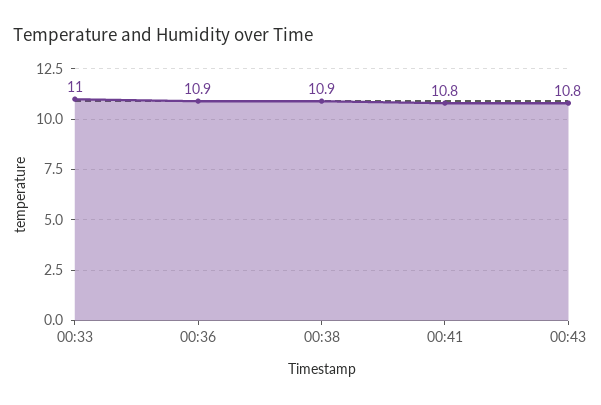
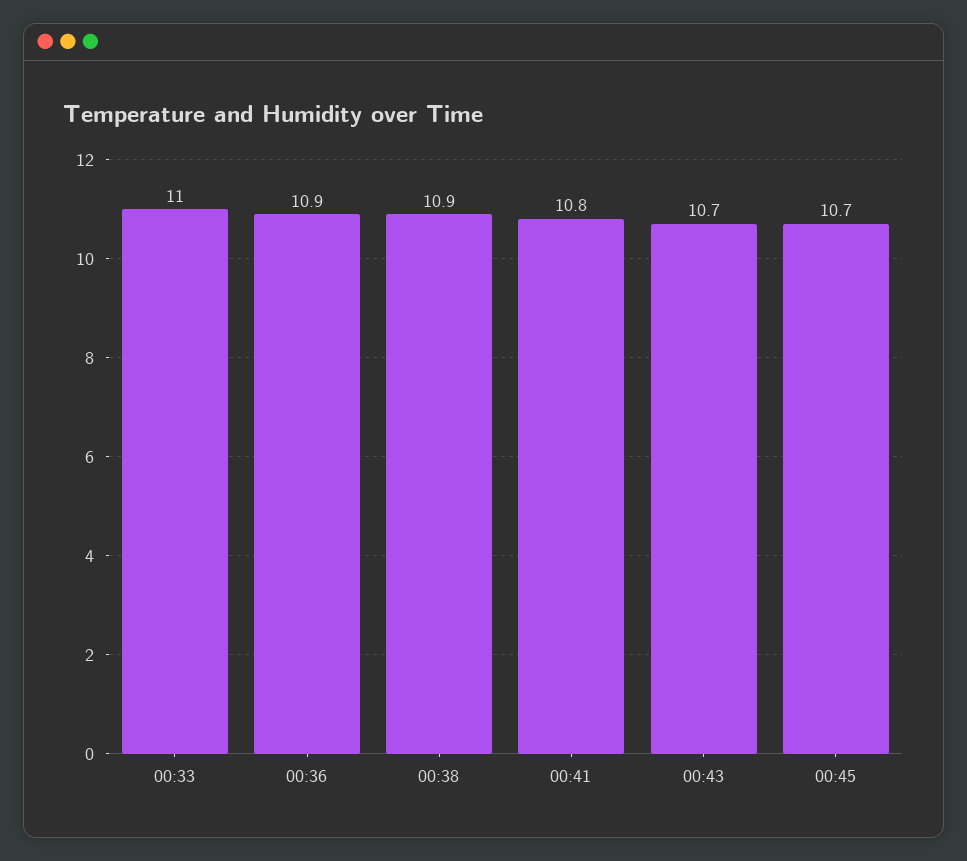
00:43: 10.8 -> 10.7
00:45: none -> 10.7

